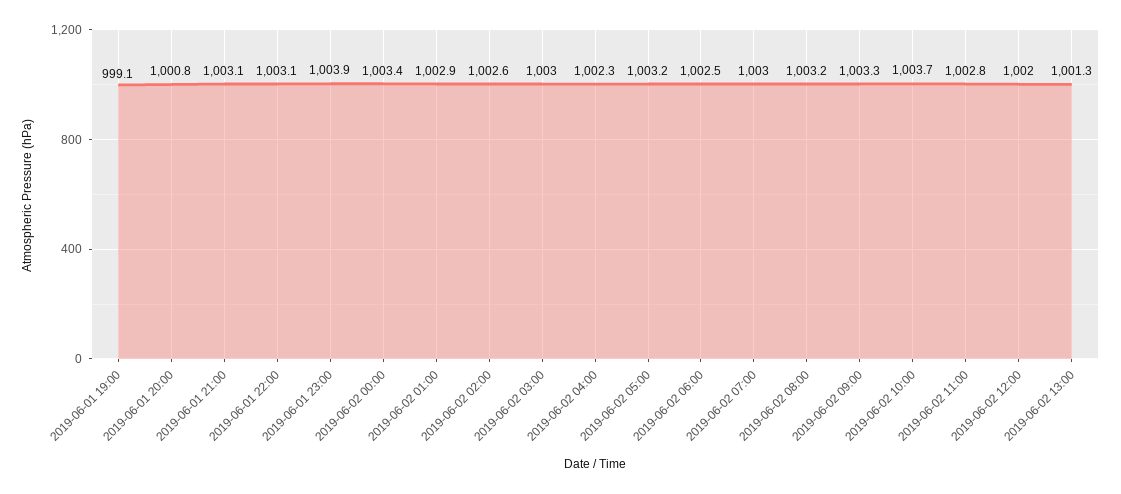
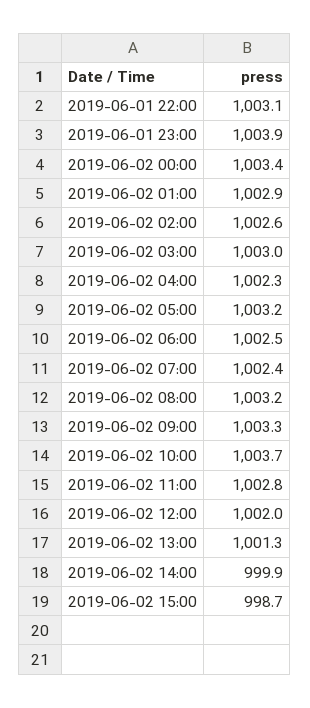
2019-06-01 19:00: 999.1 -> none
2019-06-01 20:00: 1000.8 -> none
2019-06-01 21:00: 1003.1 -> none
2019-06-02 07:00: 1003 -> 1002.4
2019-06-02 14:00: none -> 999.9
2019-06-02 15:00: none -> 998.7

